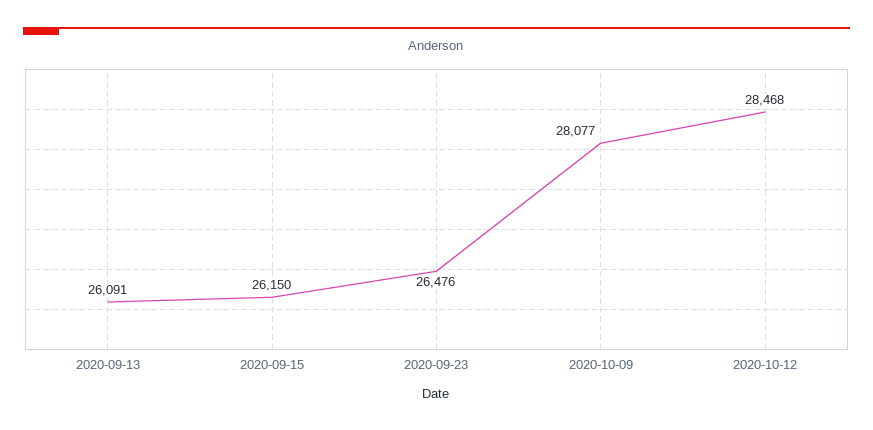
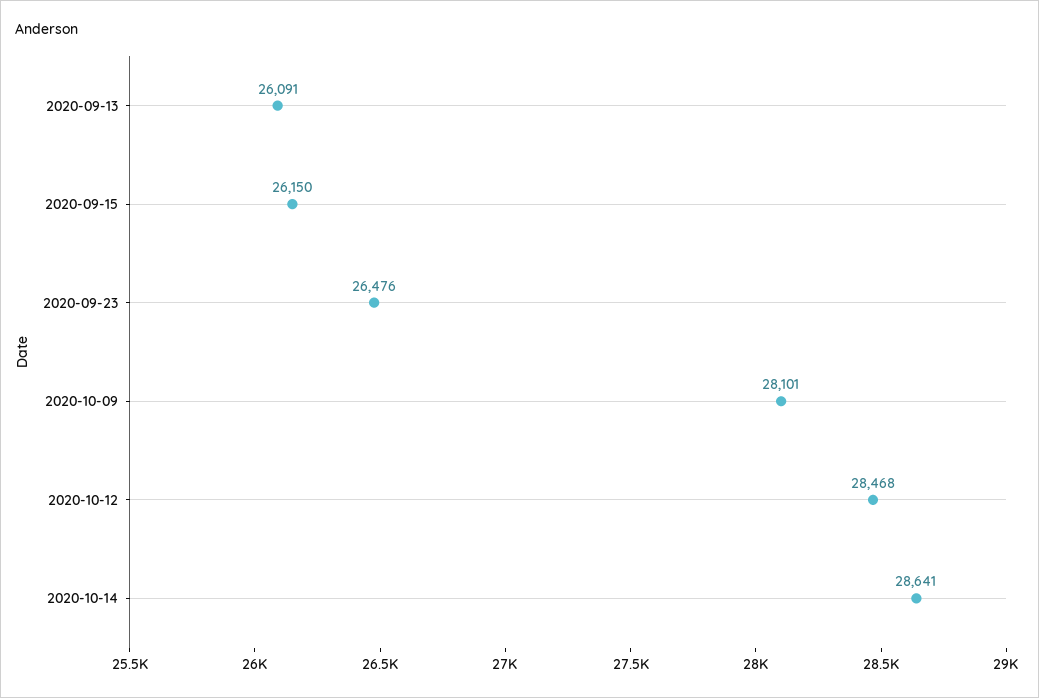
2020-10-09: 28077 -> 28101
2020-10-14: none -> 28641

